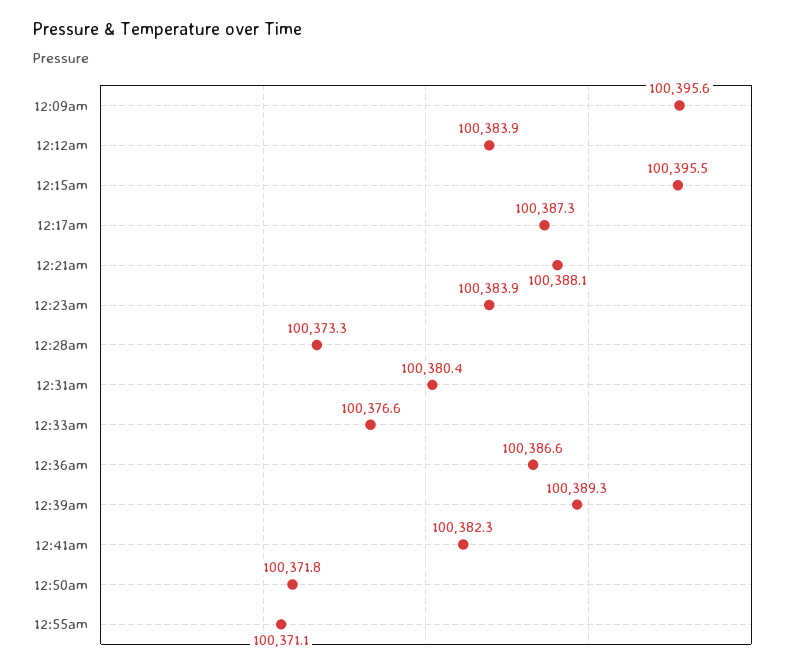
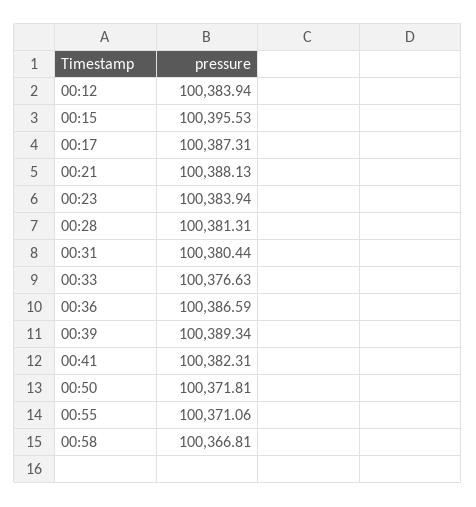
12:09am: 100395.6 -> none
12:28am: 100373.3 -> 100381.31
00:58: none -> 100366.81

